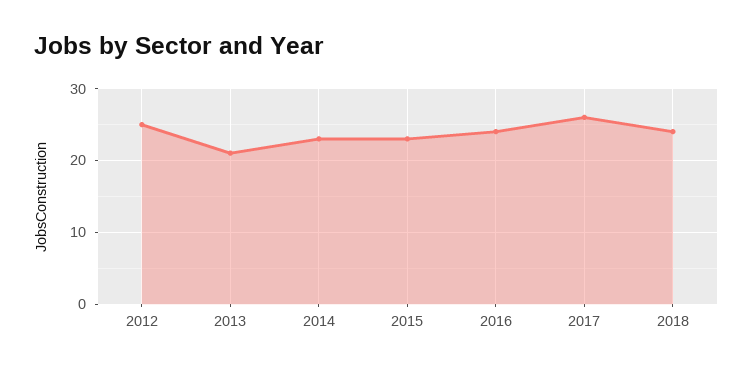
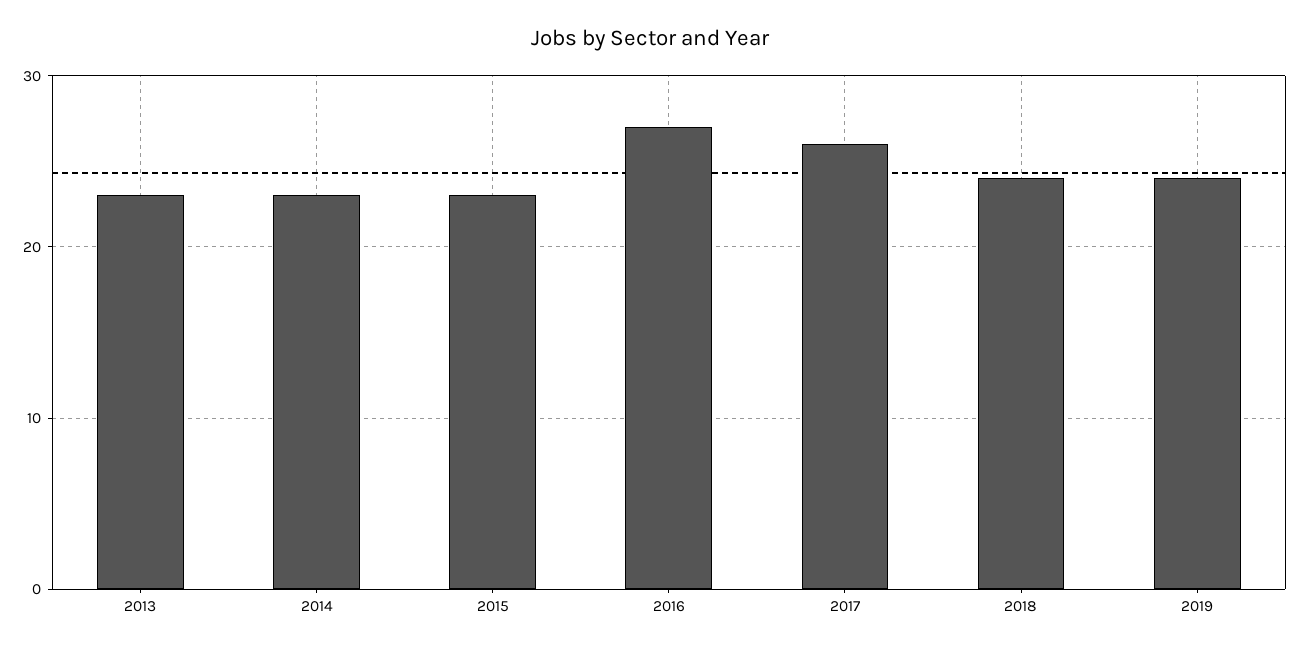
2012: 25 -> none
2013: 21 -> 23
2016: 24 -> 27
2019: none -> 24

